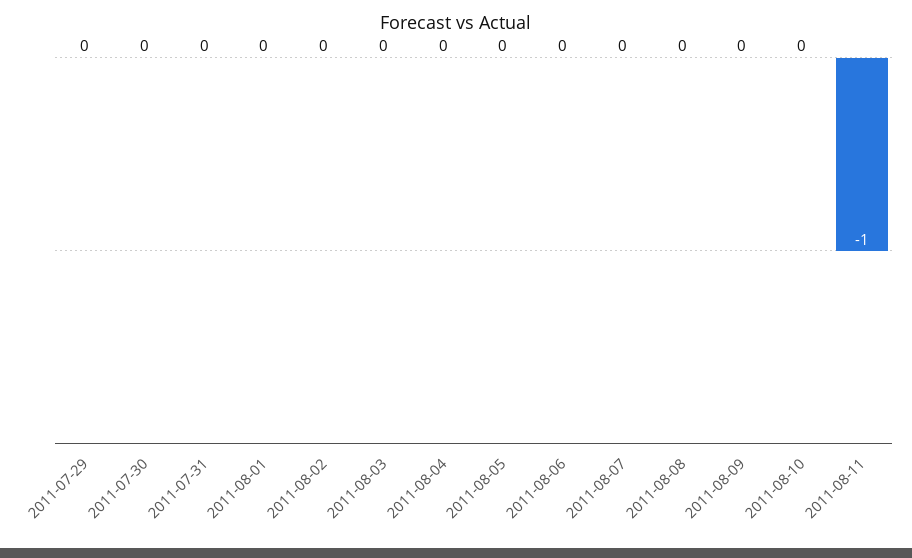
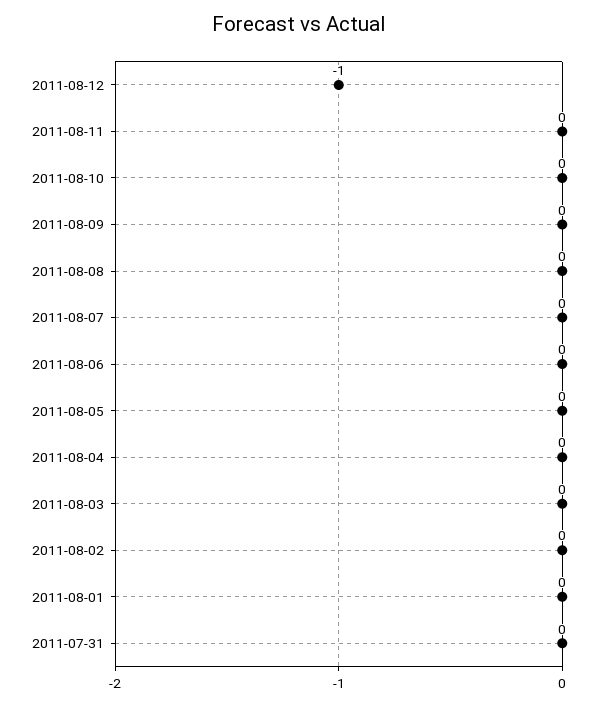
2011-07-29: 0 -> none
2011-07-30: 0 -> none
2011-08-11: -1 -> 0
2011-08-12: none -> -1

